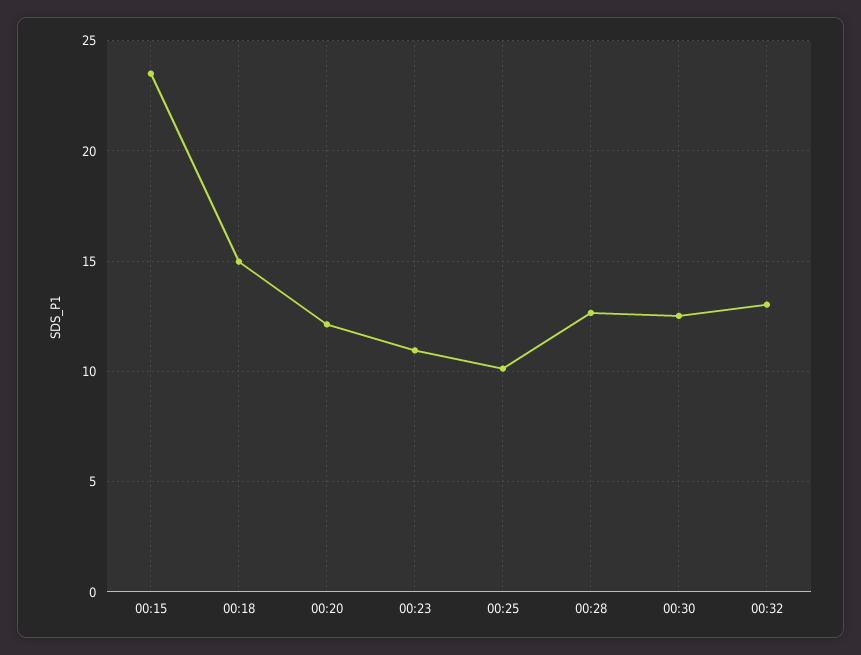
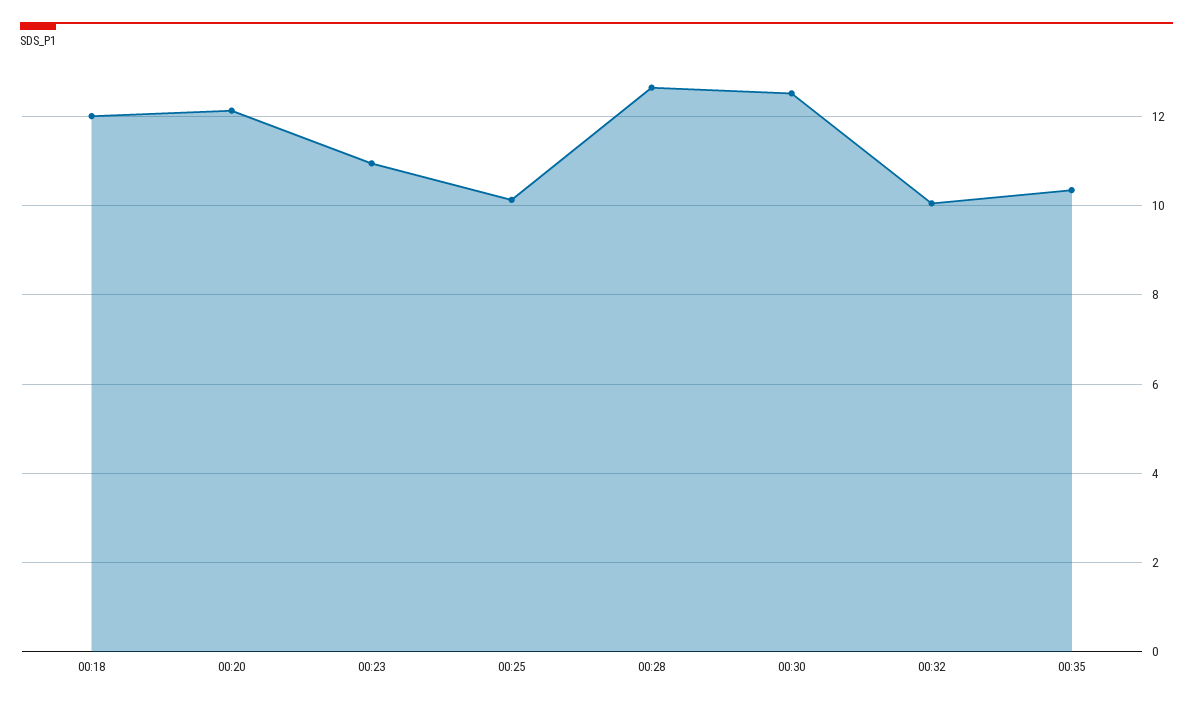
00:15: 23.5 -> none
00:18: 15 -> 12
00:32: 13 -> 10
00:35: none -> 10.4

